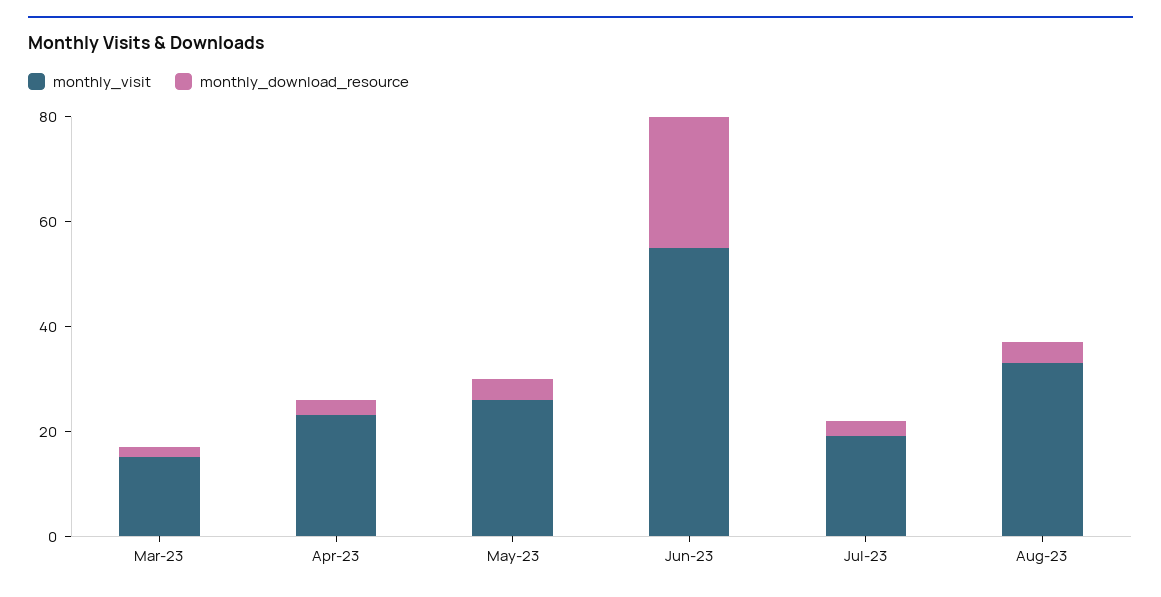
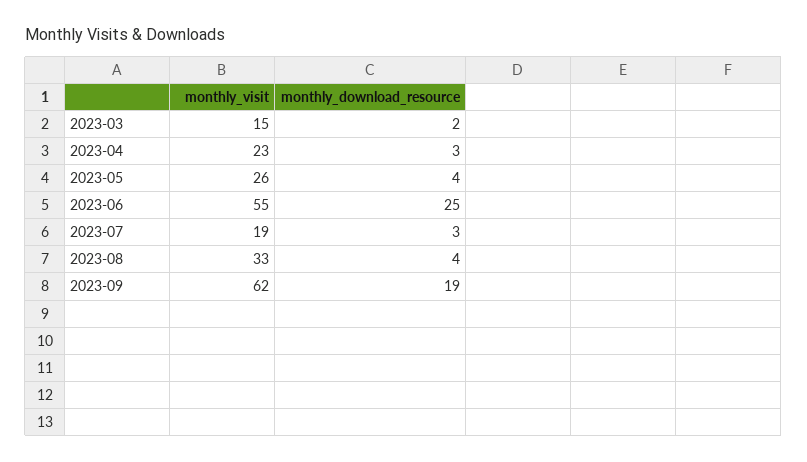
monthly_visit, 2023-09: none -> 62
monthly_download_resource, 2023-09: none -> 19

